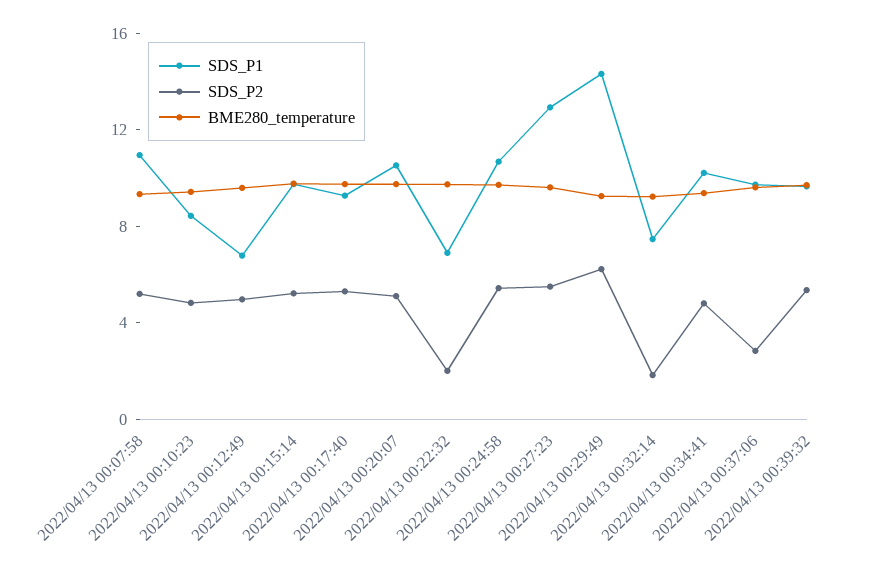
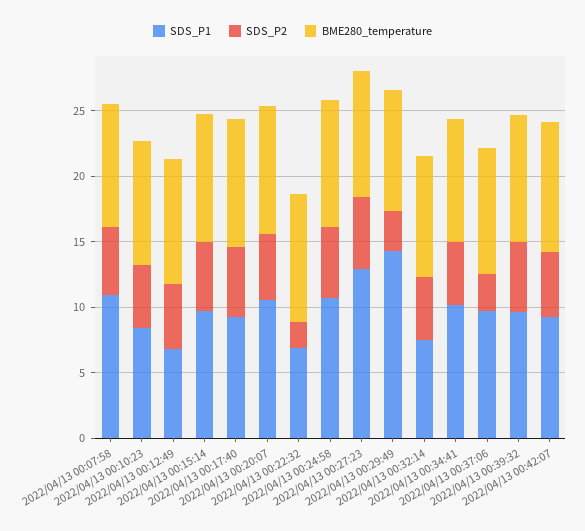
SDS_P2, 2022/04/13 00:29:49: 6 -> 3
SDS_P2, 2022/04/13 00:32:14: 2 -> 5
SDS_P1, 2022/04/13 00:42:07: none -> 9
SDS_P2, 2022/04/13 00:42:07: none -> 5
BME280_temperature, 2022/04/13 00:42:07: none -> 10

